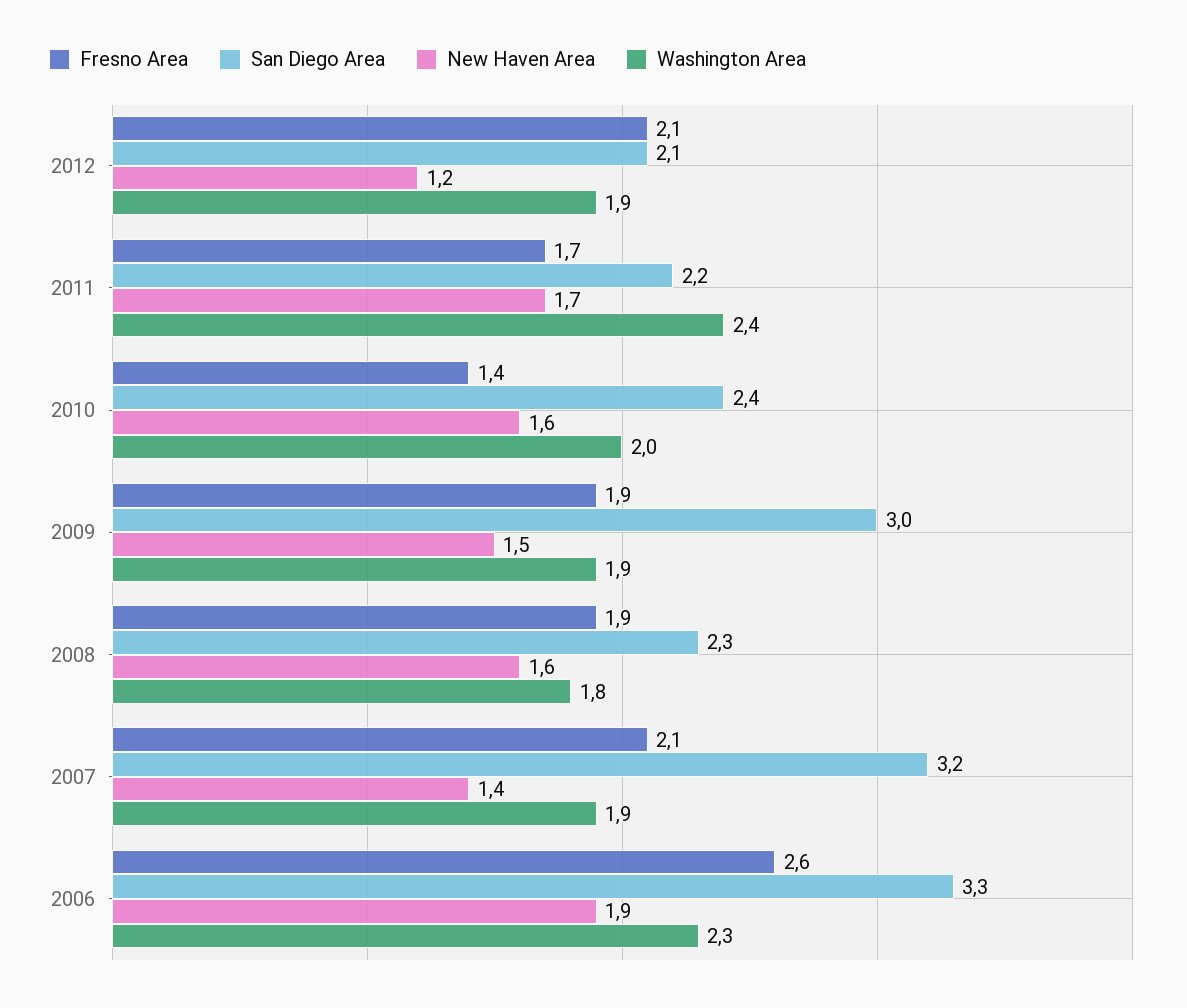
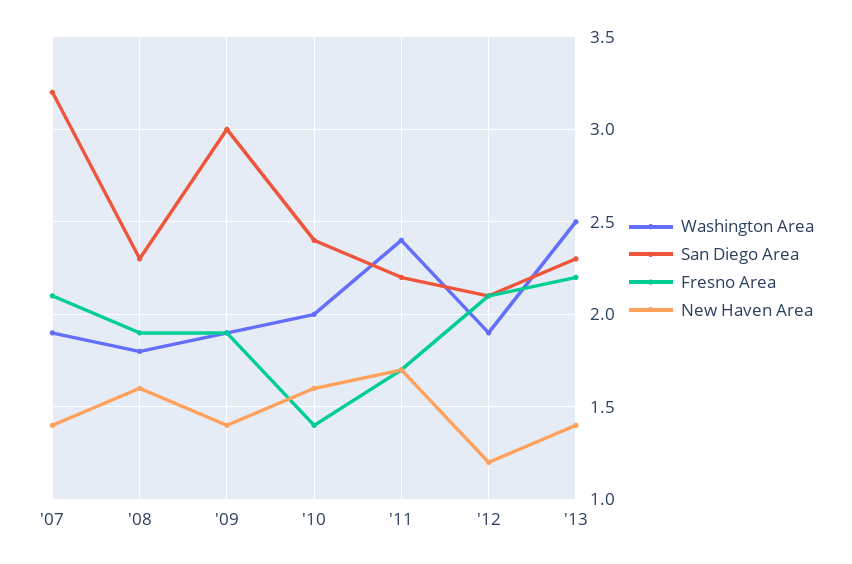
New Haven Area, 2009: 1.5 -> 1.4
Fresno Area, 2006: 2.6 -> none
San Diego Area, 2006: 3.3 -> none
New Haven Area, 2006: 1.9 -> none
Washington Area, 2006: 2.3 -> none
Washington Area, '13: none -> 2.5
San Diego Area, '13: none -> 2.3
Fresno Area, '13: none -> 2.2
New Haven Area, '13: none -> 1.4

